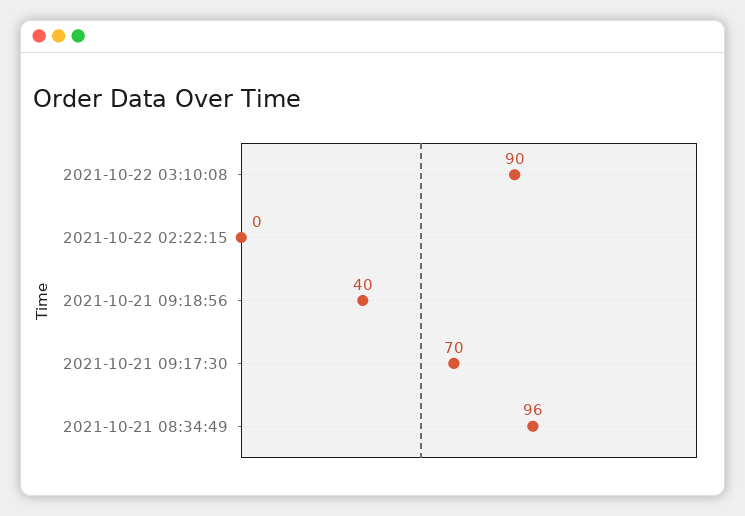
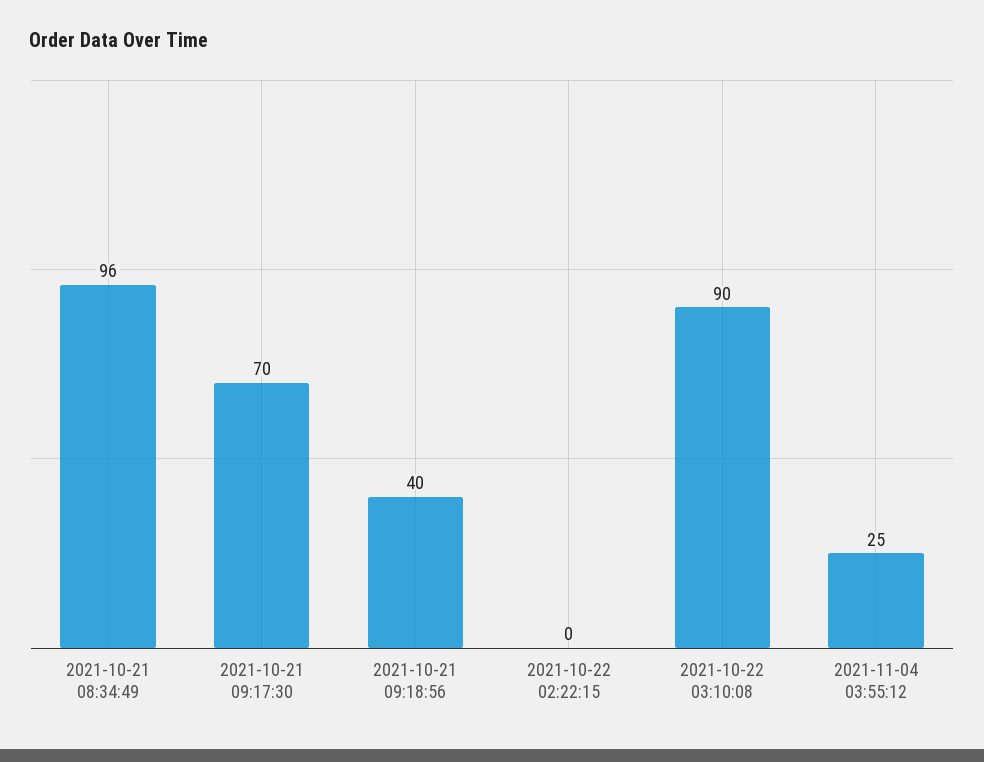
2021-11-04 03:55:12: none -> 25

